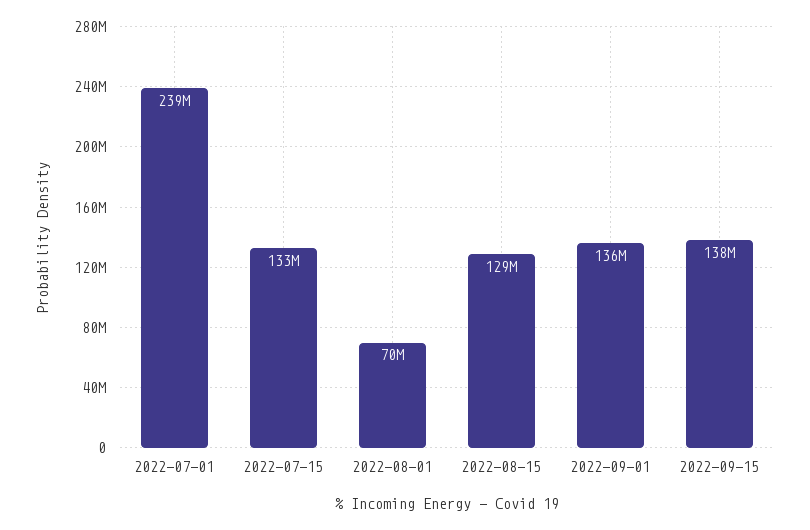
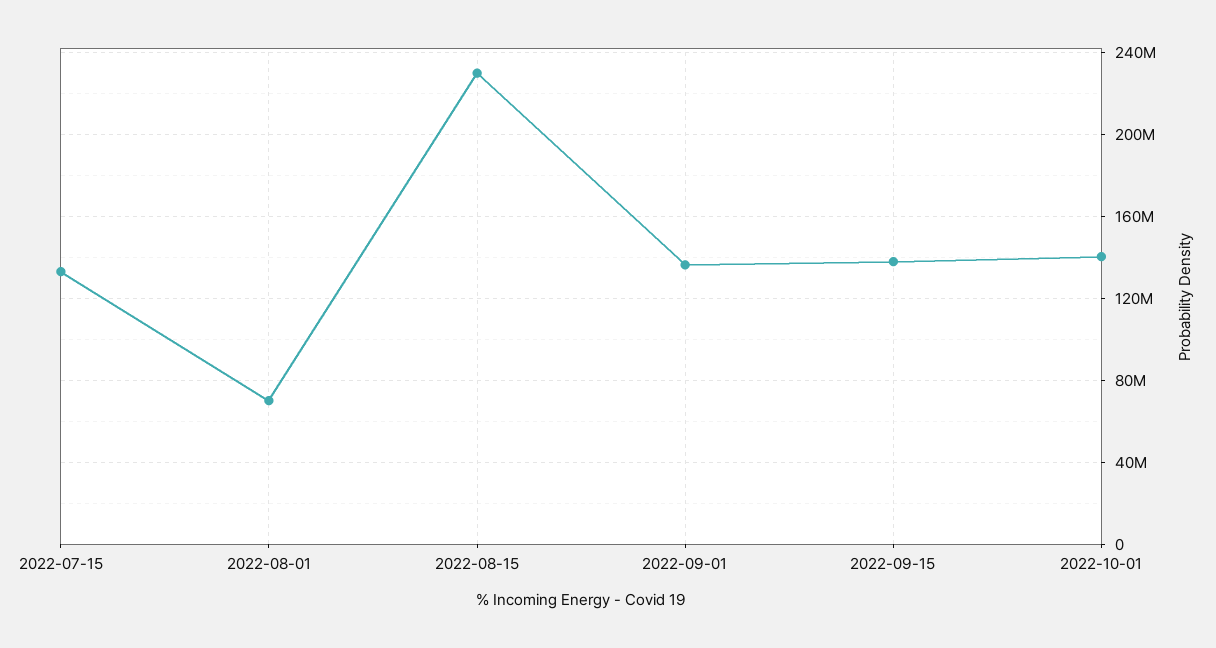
2022-07-01: 239000000 -> none
2022-08-15: 129000000 -> 230000000
2022-10-01: none -> 140000000

